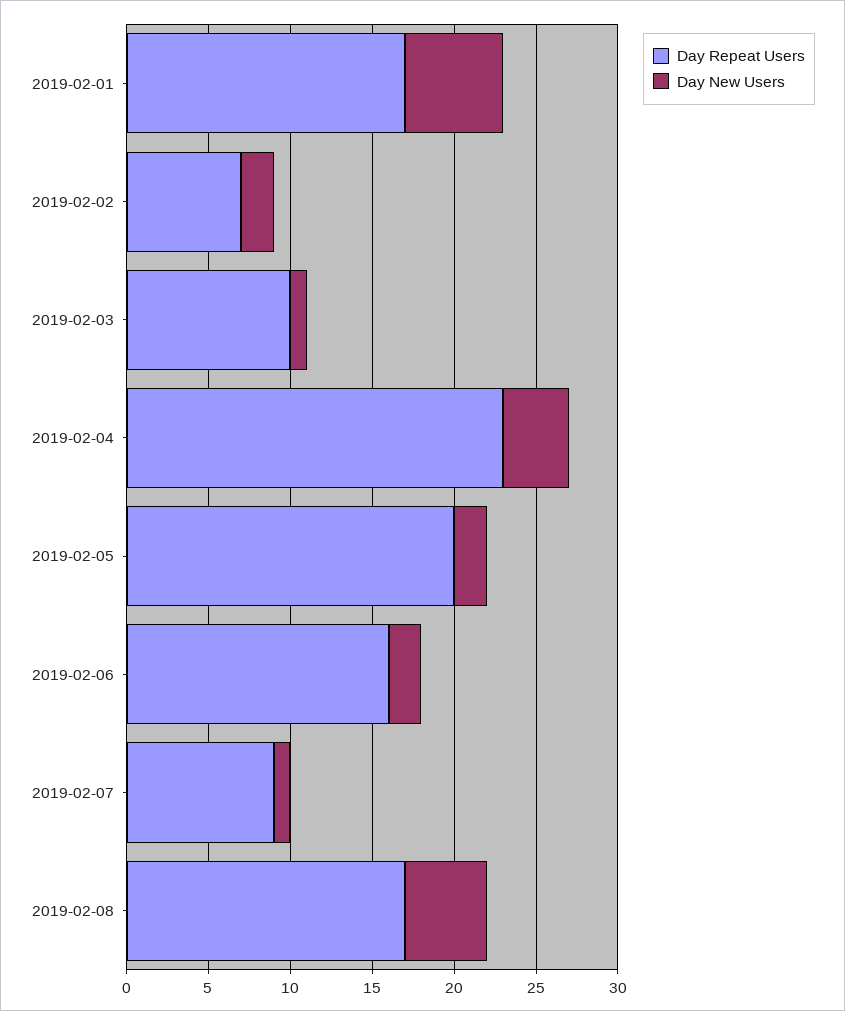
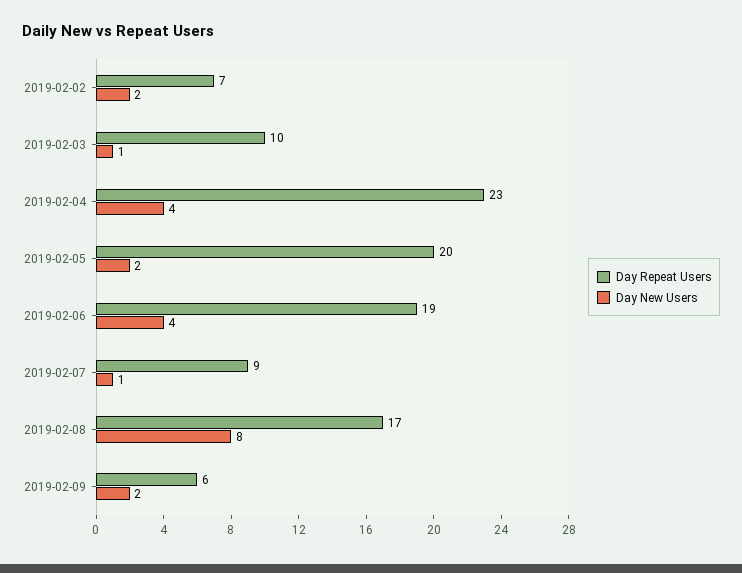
Day Repeat Users, 2019-02-01: 17 -> none
Day New Users, 2019-02-01: 6 -> none
Day Repeat Users, 2019-02-06: 16 -> 19
Day New Users, 2019-02-06: 2 -> 4
Day New Users, 2019-02-08: 5 -> 8
Day Repeat Users, 2019-02-09: none -> 6
Day New Users, 2019-02-09: none -> 2

